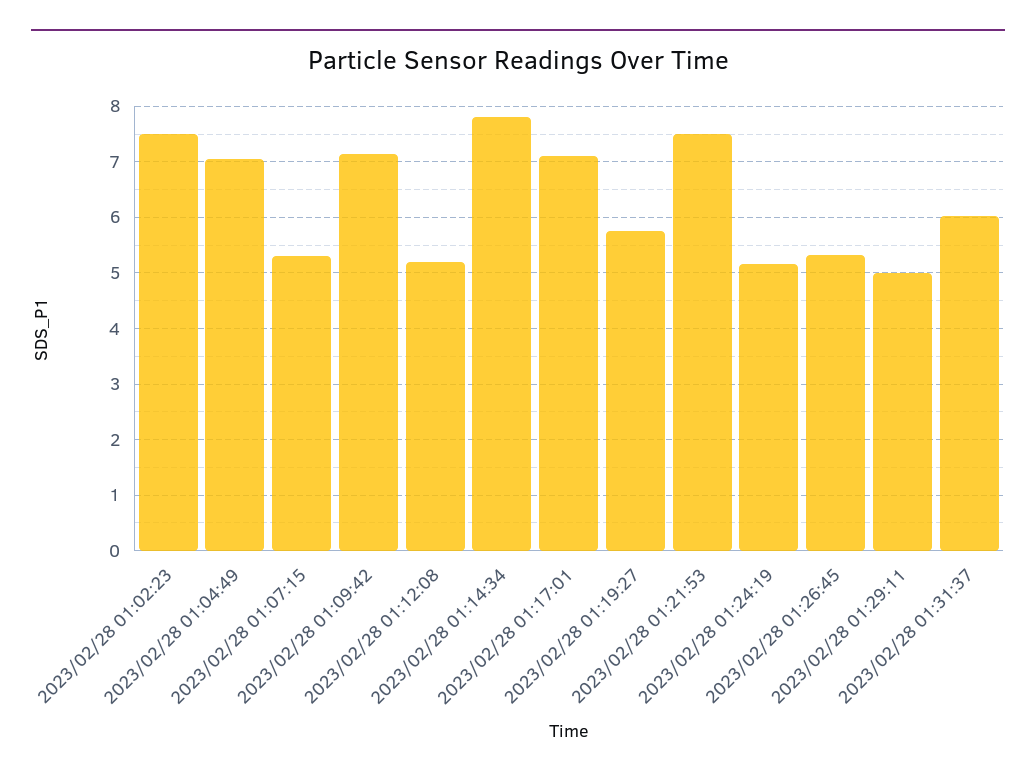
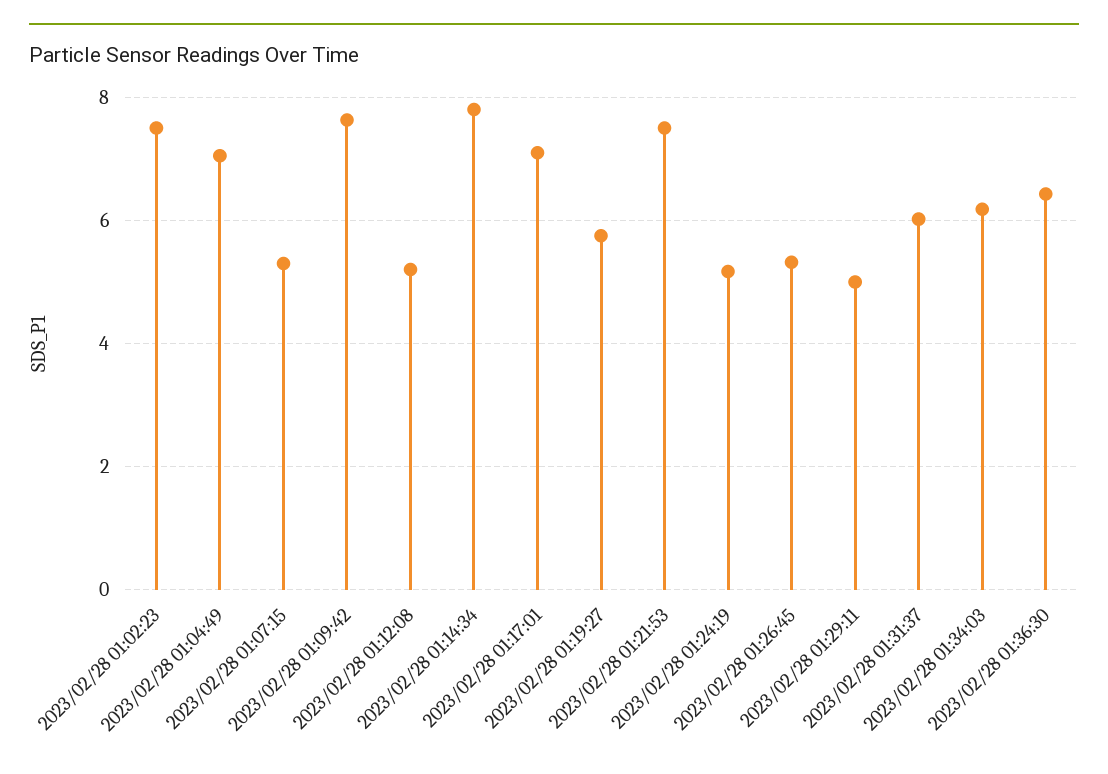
2023/02/28 01:09:42: 7.2 -> 7.6
2023/02/28 01:34:03: none -> 6.2
2023/02/28 01:36:30: none -> 6.4

